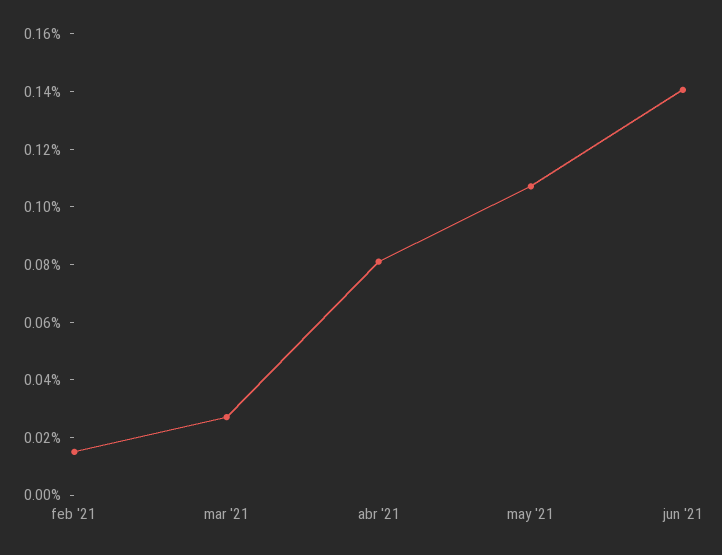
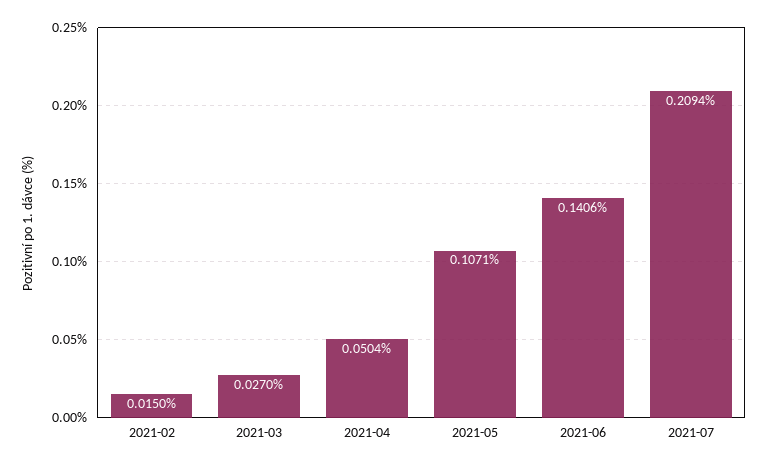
abr '21: 0.08 -> 0.0504
2021-07: none -> 0.2094

